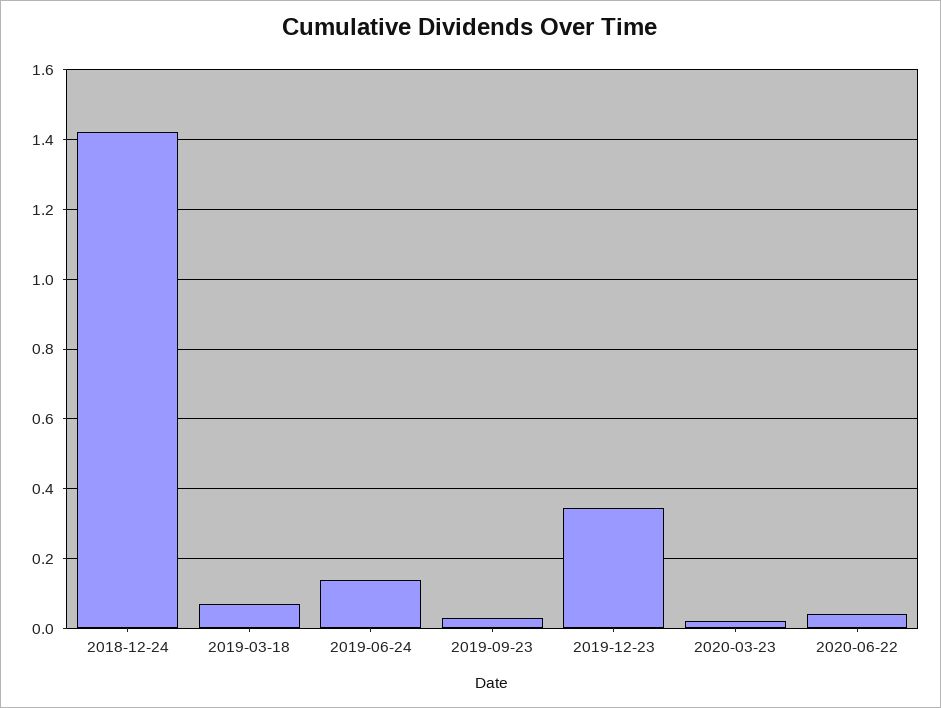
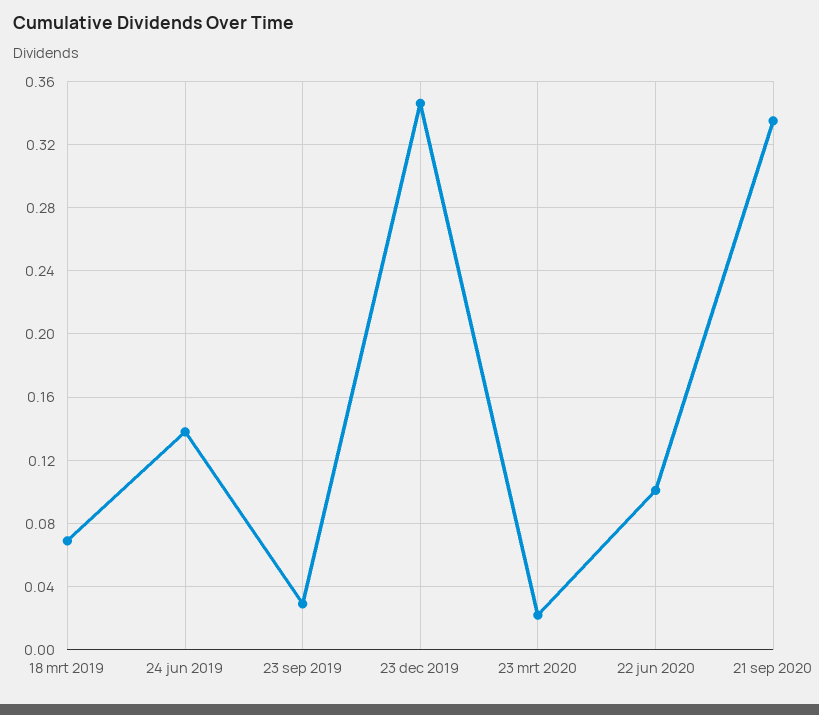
2018-12-24: 1.42 -> none
2020-06-22: 0.04 -> 0.1
21 sep 2020: none -> 0.335

